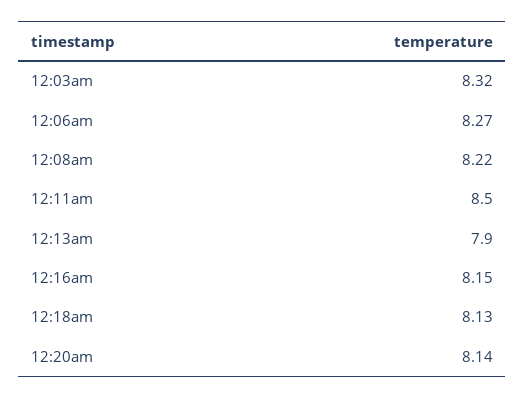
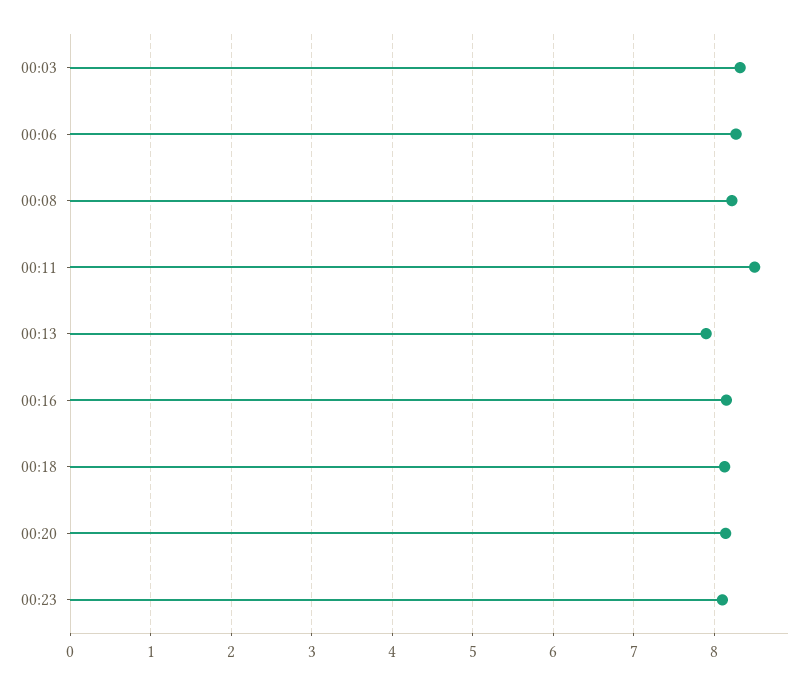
00:23: none -> 8.1

